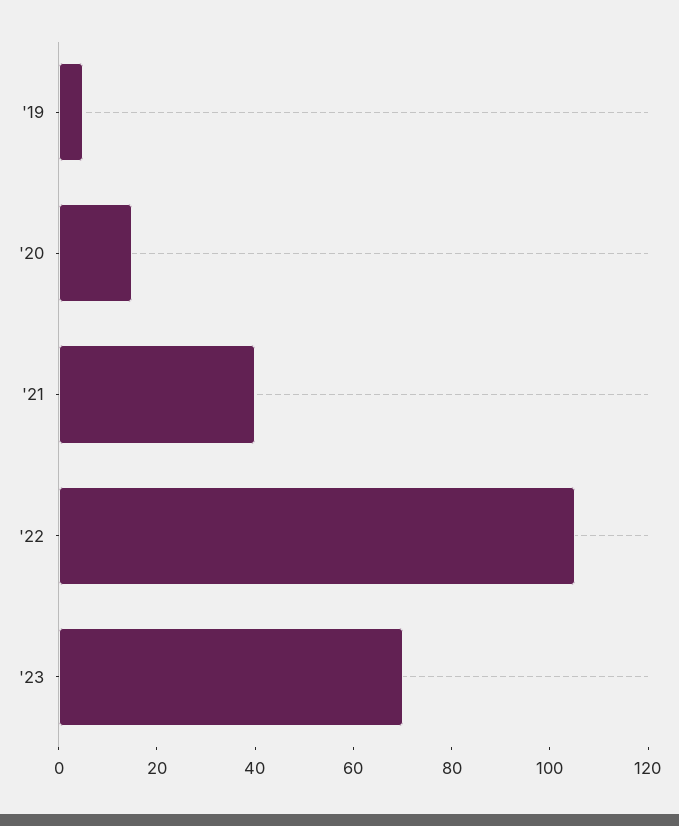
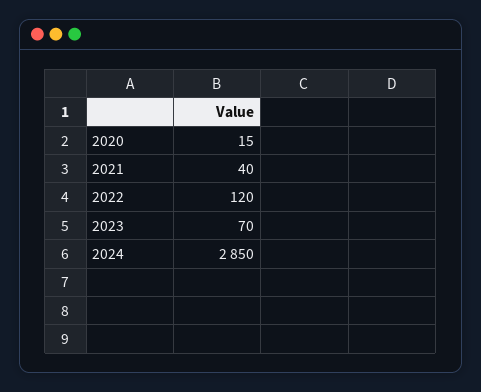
'19: 5 -> none
'22: 105 -> 120
2024: none -> 2850

